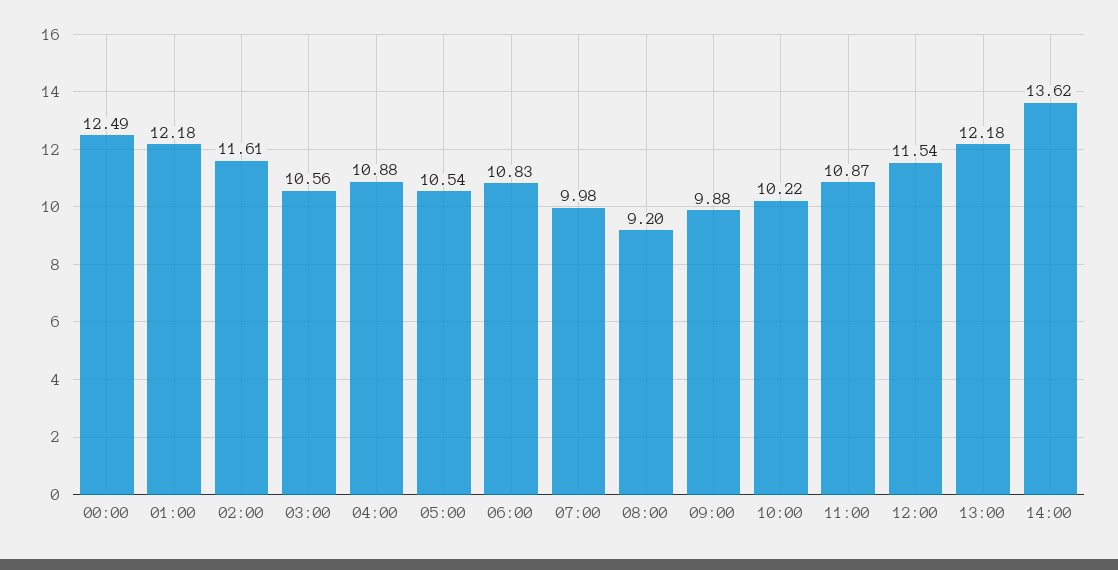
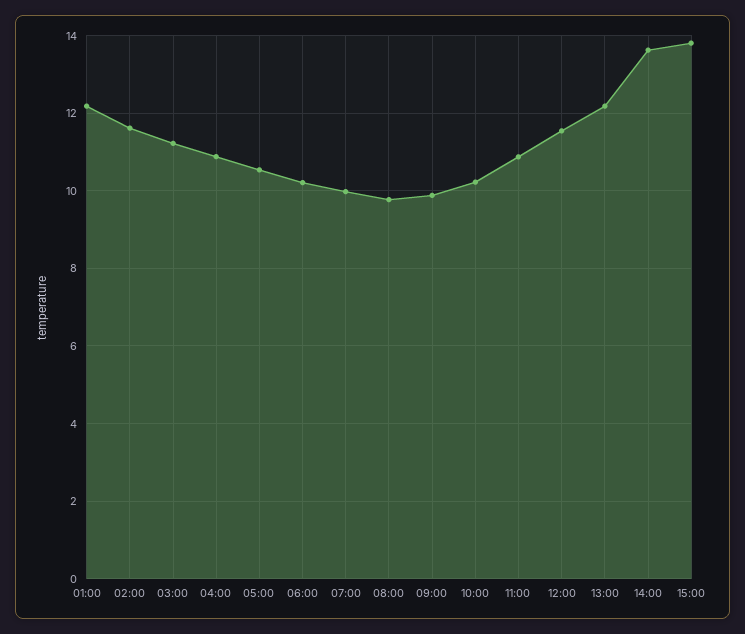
00:00: 12.49 -> none
03:00: 10.56 -> 11.2
06:00: 10.83 -> 10.2
08:00: 9.2 -> 9.8
15:00: none -> 13.8

